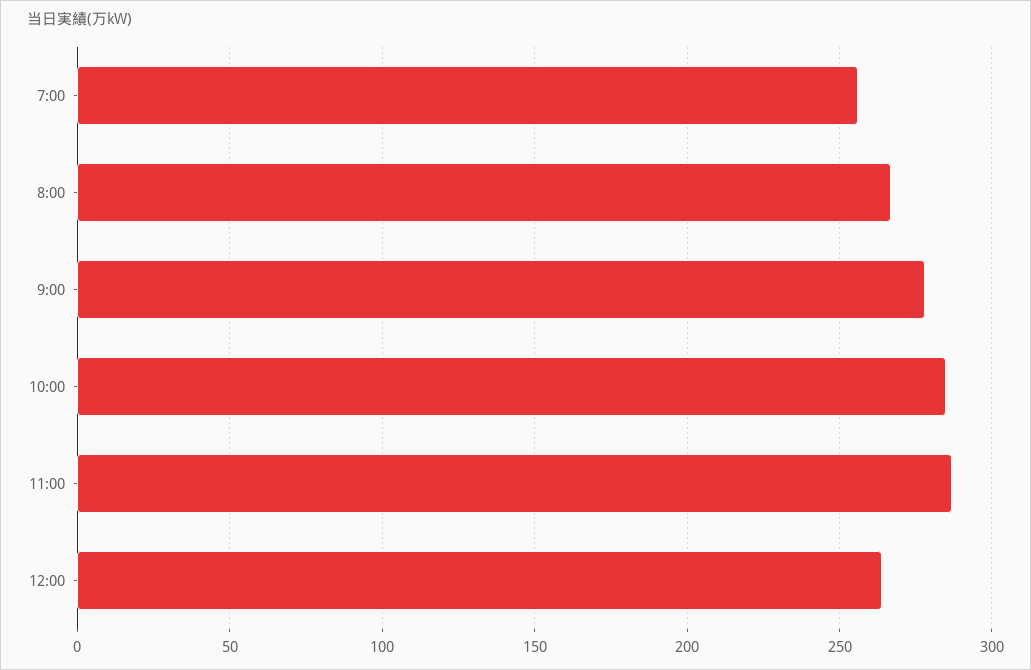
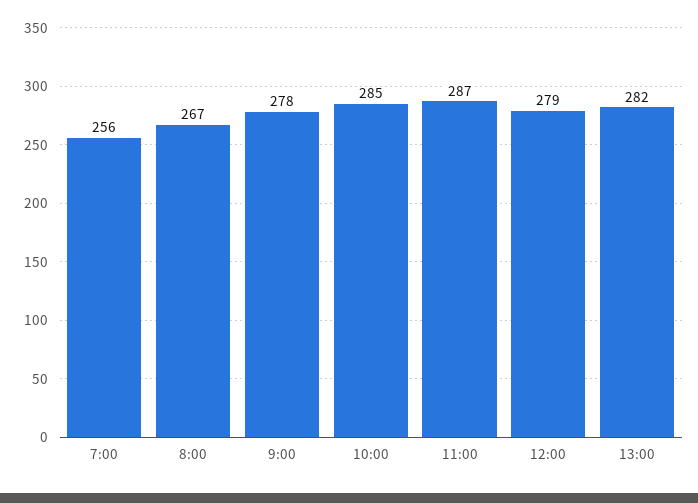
12:00: 265 -> 279
13:00: none -> 282

